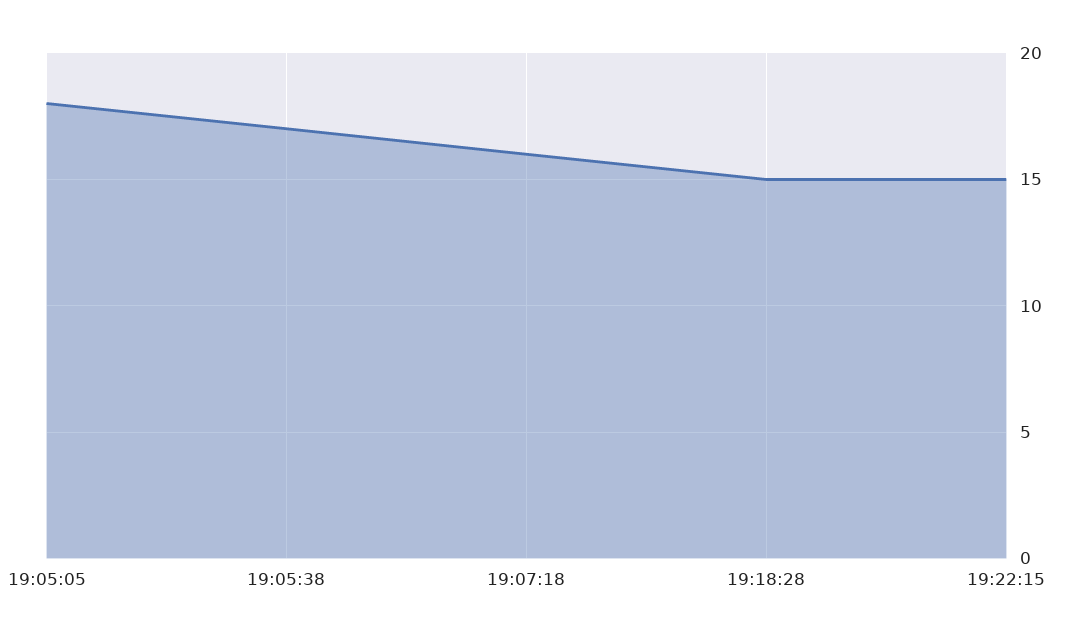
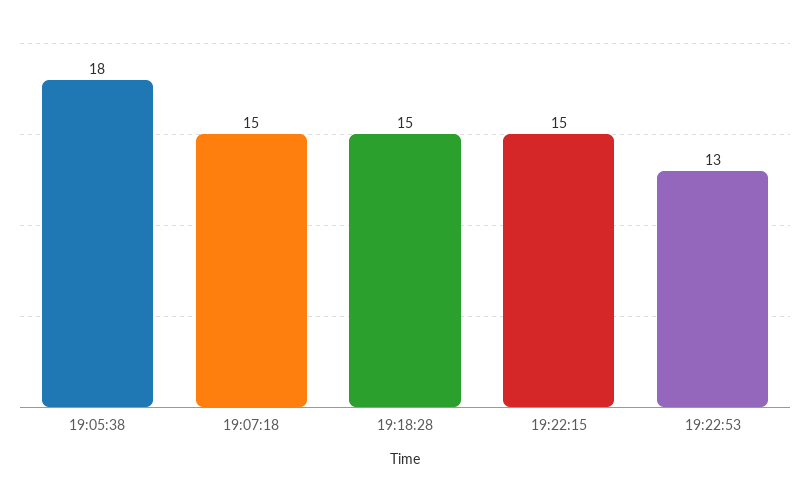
19:05:05: 18 -> none
19:05:38: 17 -> 18
19:07:18: 16 -> 15
19:22:53: none -> 13

